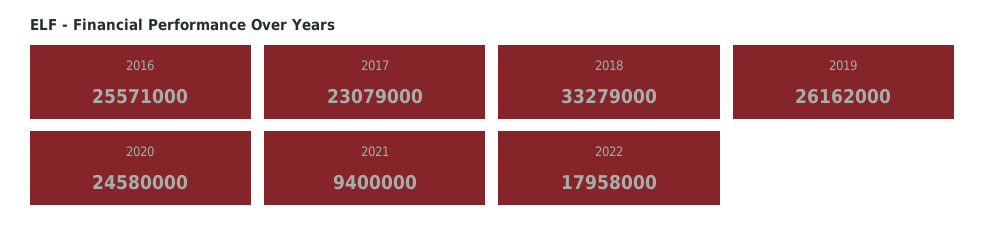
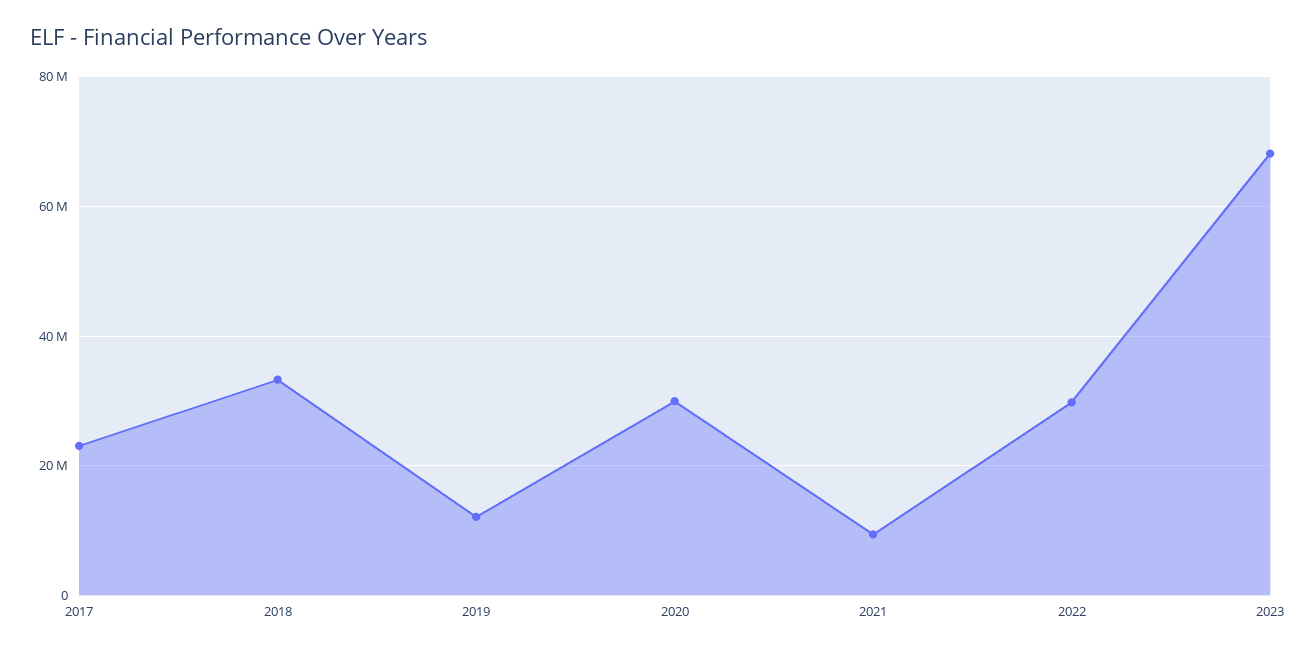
2016: 25571000 -> none
2019: 26162000 -> 12000000
2020: 24580000 -> 30000000
2022: 17958000 -> 30000000
2023: none -> 68000000

